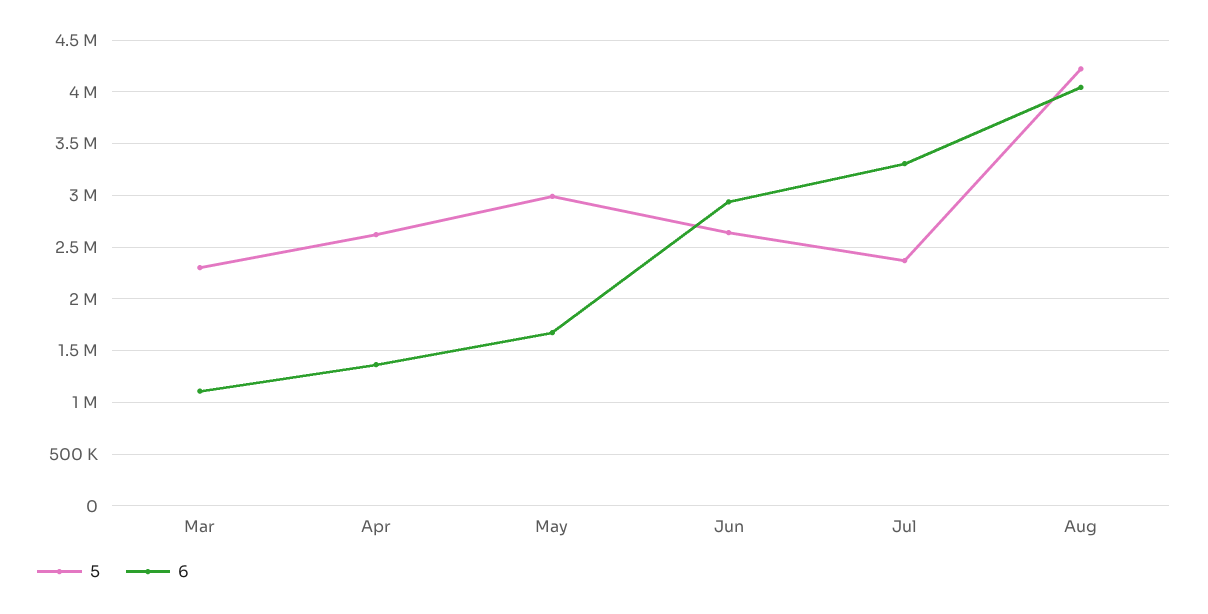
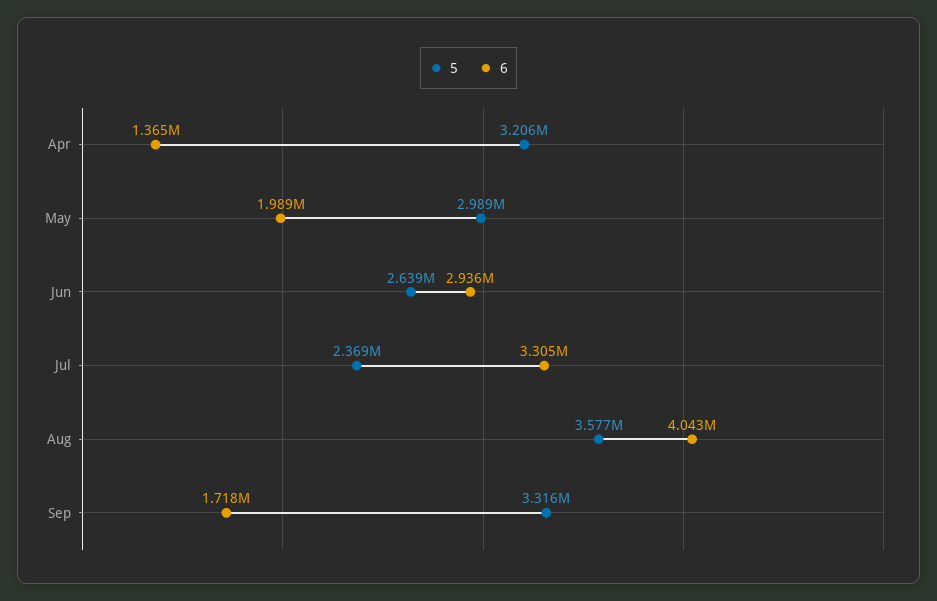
5, Mar: 2300000 -> none
6, Mar: 1100000 -> none
5, Apr: 2600000 -> 3206000
6, May: 1700000 -> 1989000
5, Aug: 4200000 -> 3577000
5, Sep: none -> 3316000
6, Sep: none -> 1718000

